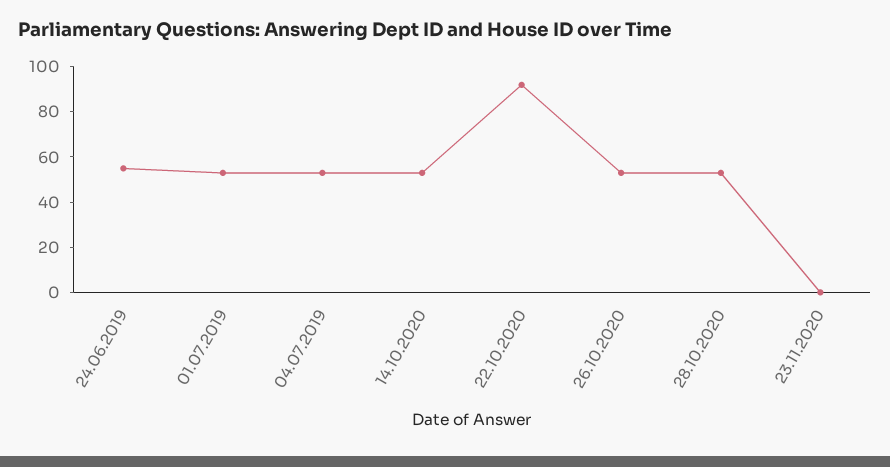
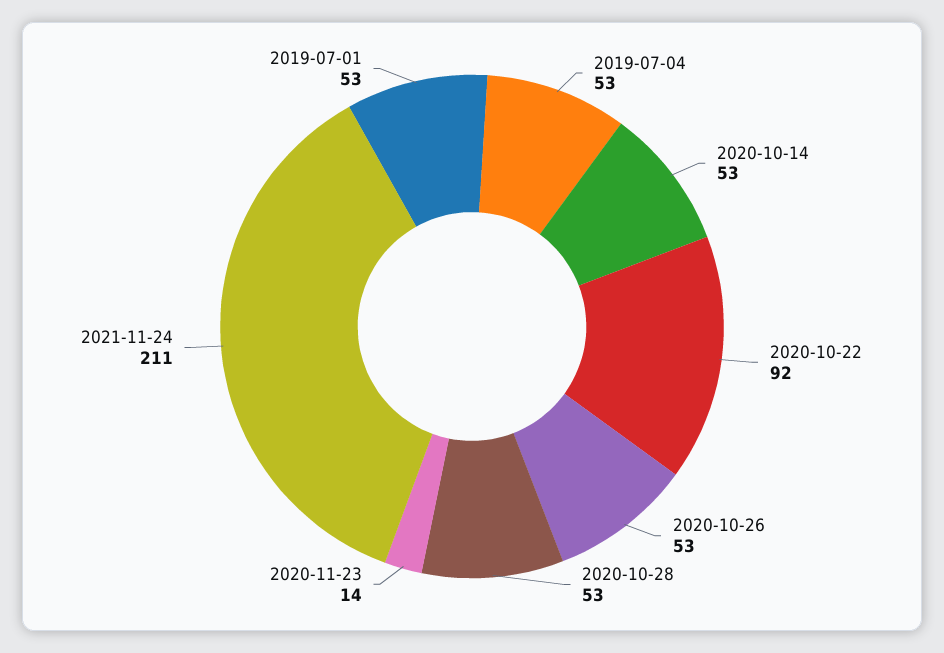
24.06.2019: 55 -> none
23.11.2020: 0 -> 14
2021-11-24: none -> 211

